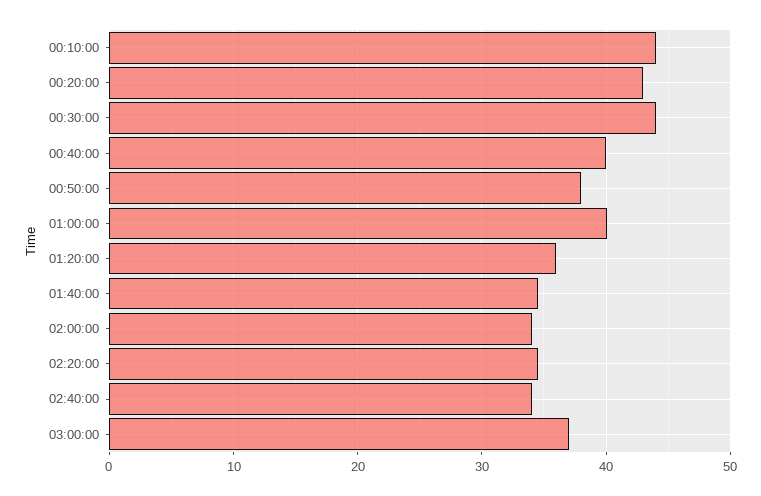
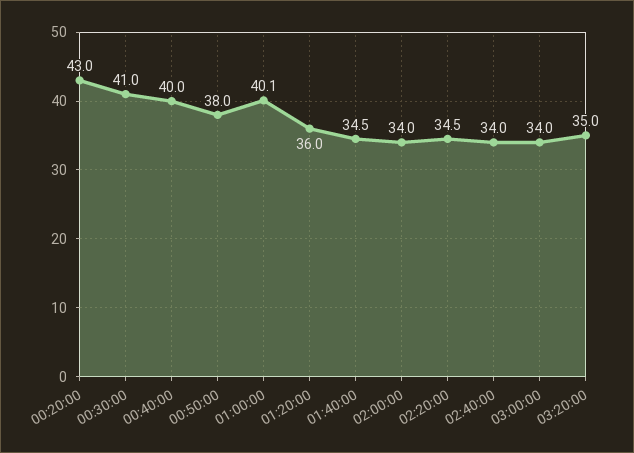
00:10:00: 44 -> none
00:30:00: 44 -> 41
03:00:00: 37 -> 34
03:20:00: none -> 35

